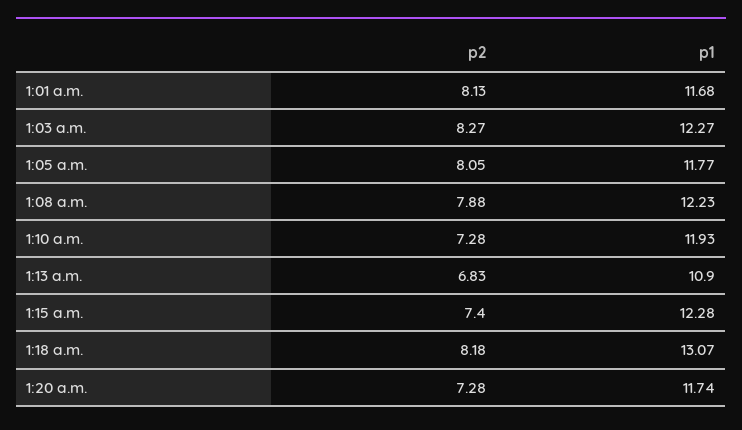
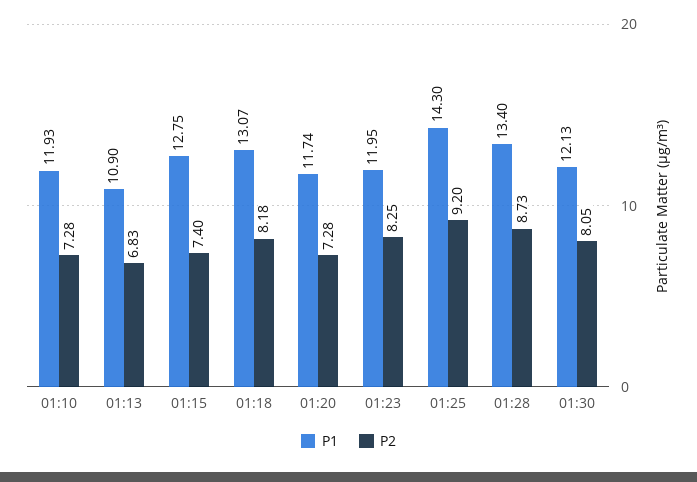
p2, 1:01 a.m.: 8.13 -> none
p1, 1:01 a.m.: 11.68 -> none
p2, 1:03 a.m.: 8.27 -> none
p1, 1:03 a.m.: 12.27 -> none
p2, 1:05 a.m.: 8.05 -> none
p1, 1:05 a.m.: 11.77 -> none
p2, 1:08 a.m.: 7.88 -> none
p1, 1:08 a.m.: 12.23 -> none
p1, 1:15 a.m.: 12.28 -> 12.75
p1, 01:23: none -> 11.95
p2, 01:23: none -> 8.25
p1, 01:25: none -> 14.3
p2, 01:25: none -> 9.2
p1, 01:28: none -> 13.4
p2, 01:28: none -> 8.73
p1, 01:30: none -> 12.13
p2, 01:30: none -> 8.05

